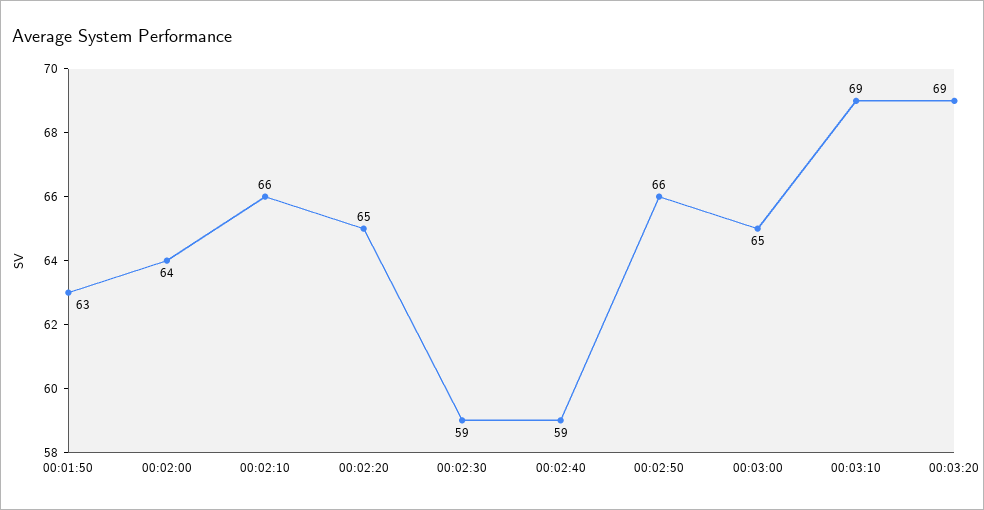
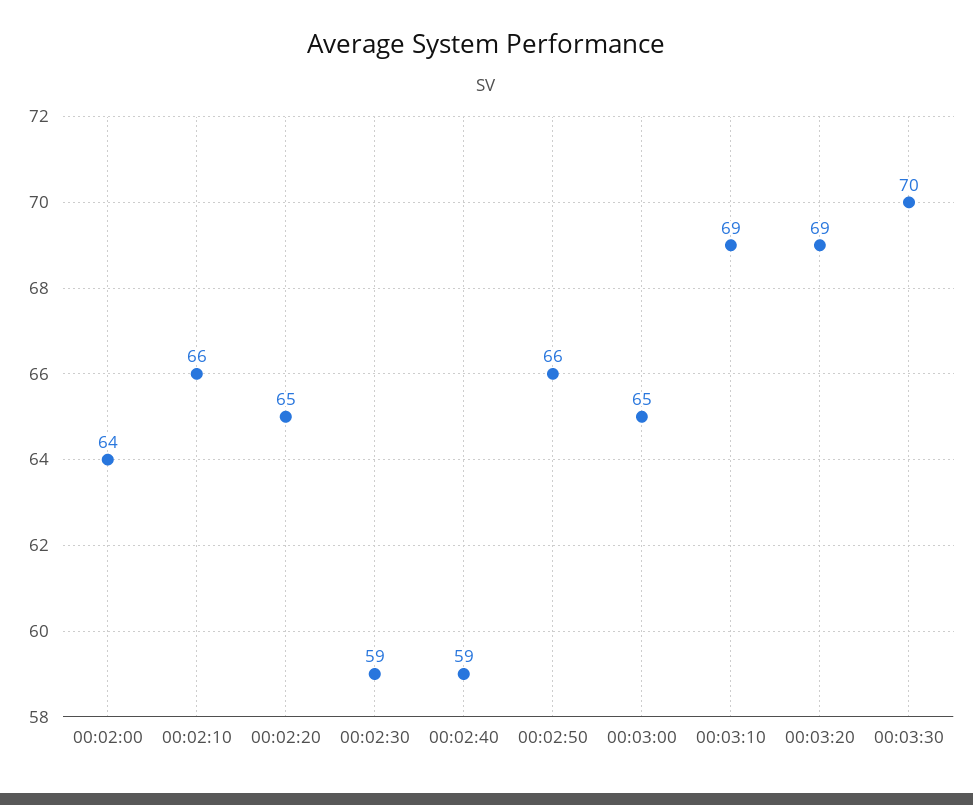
00:01:50: 63 -> none
00:03:30: none -> 70

